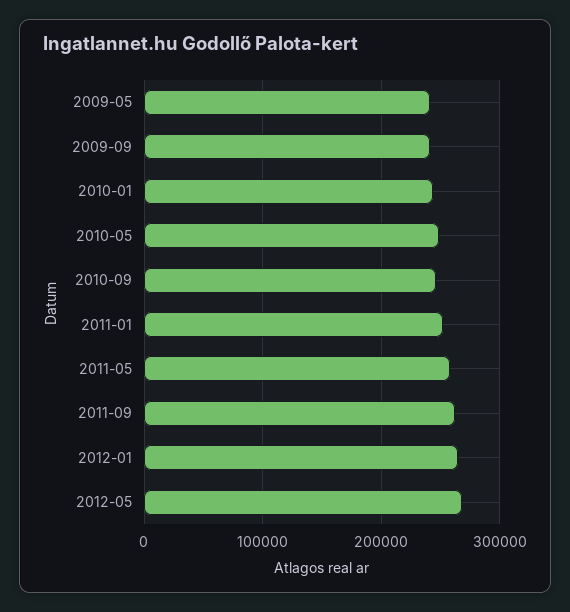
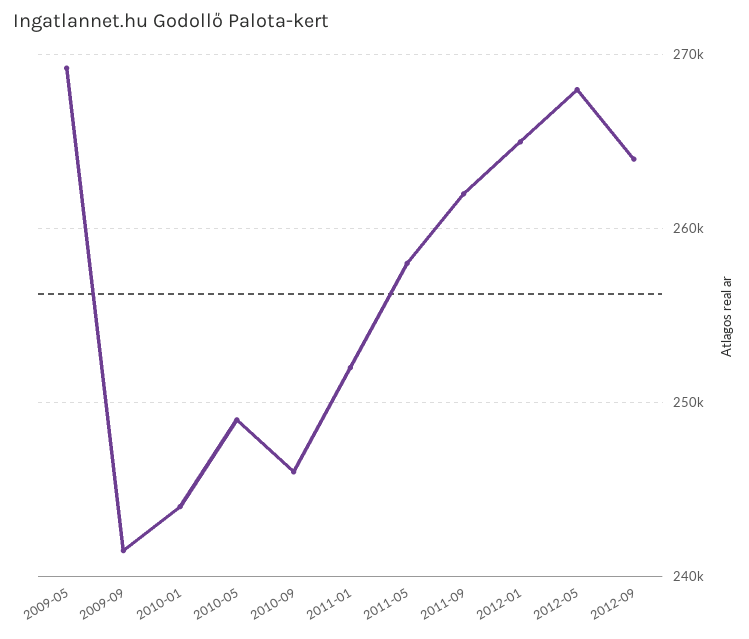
2009-05: 240000 -> 269000
2012-09: none -> 264000

